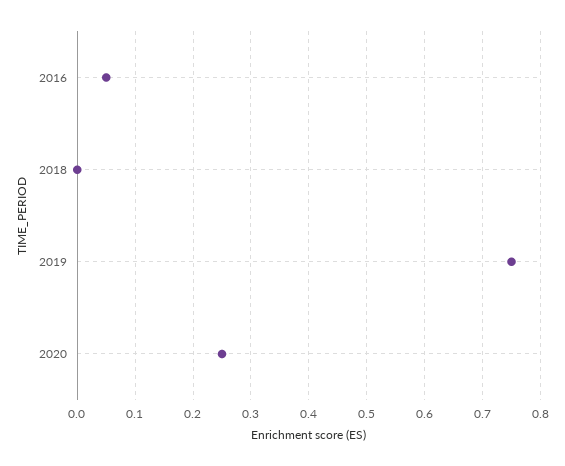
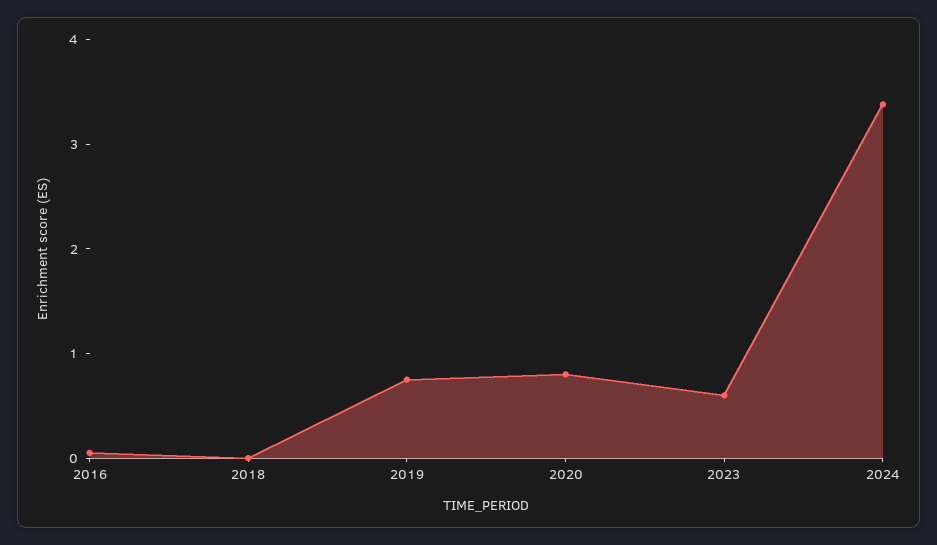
2020: 0.25 -> 0.8
2023: none -> 0.6
2024: none -> 3.4

